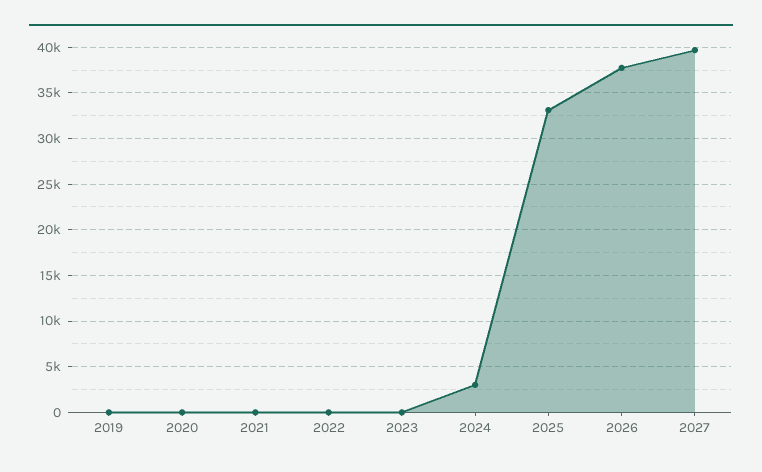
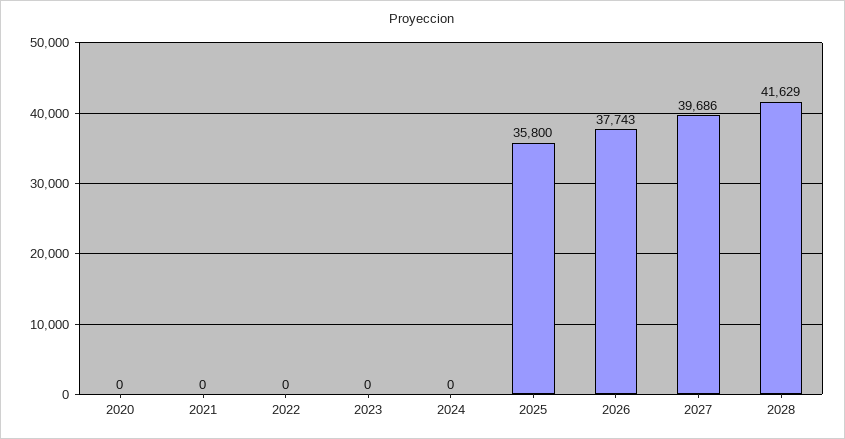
2019: 0 -> none
2024: 3000 -> 0
2025: 33000 -> 35800
2028: none -> 41629

